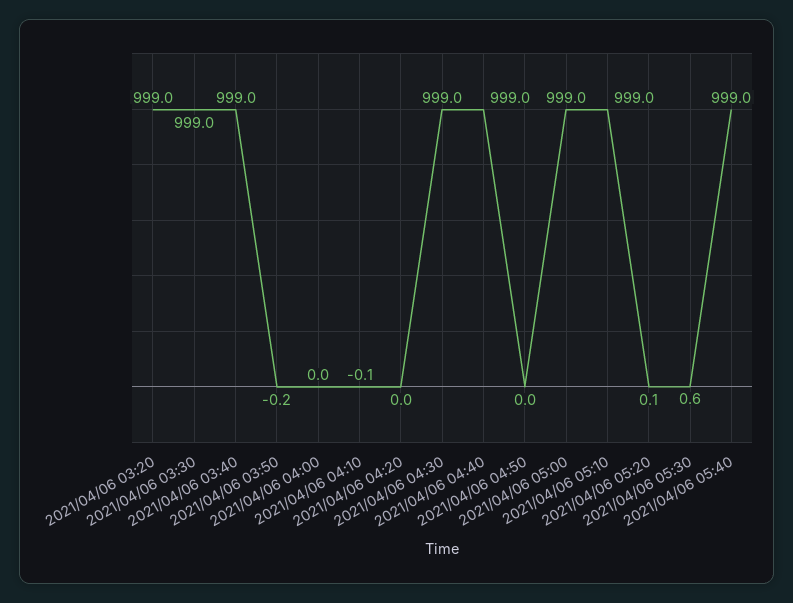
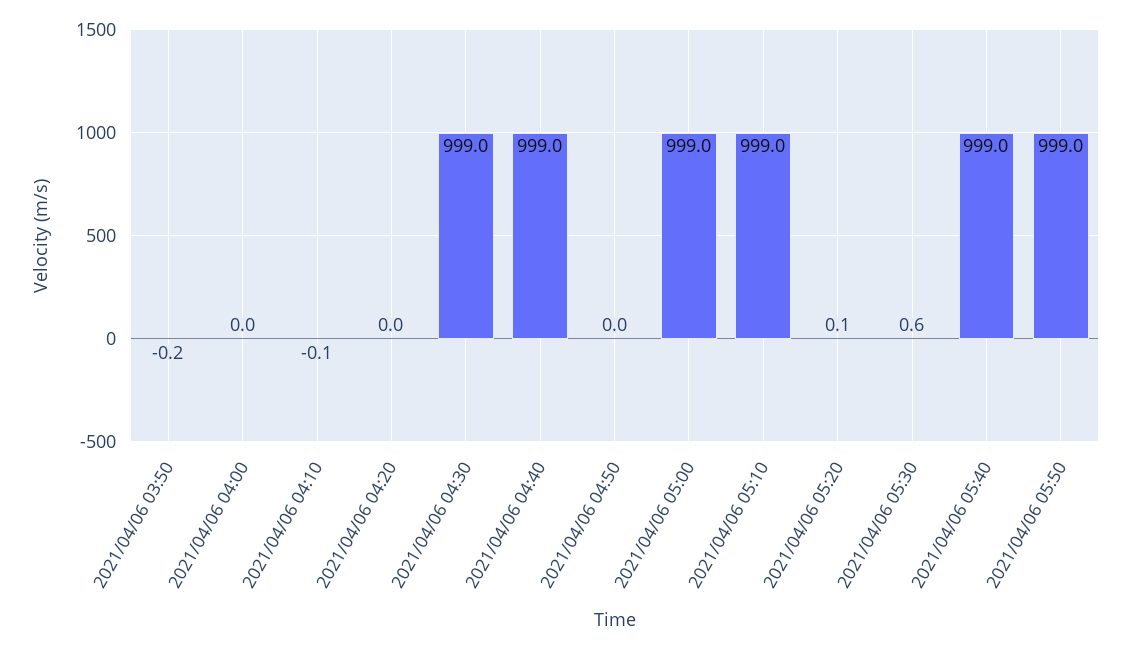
2021/04/06 03:20: 999 -> none
2021/04/06 03:30: 999 -> none
2021/04/06 03:40: 999 -> none
2021/04/06 05:50: none -> 999

